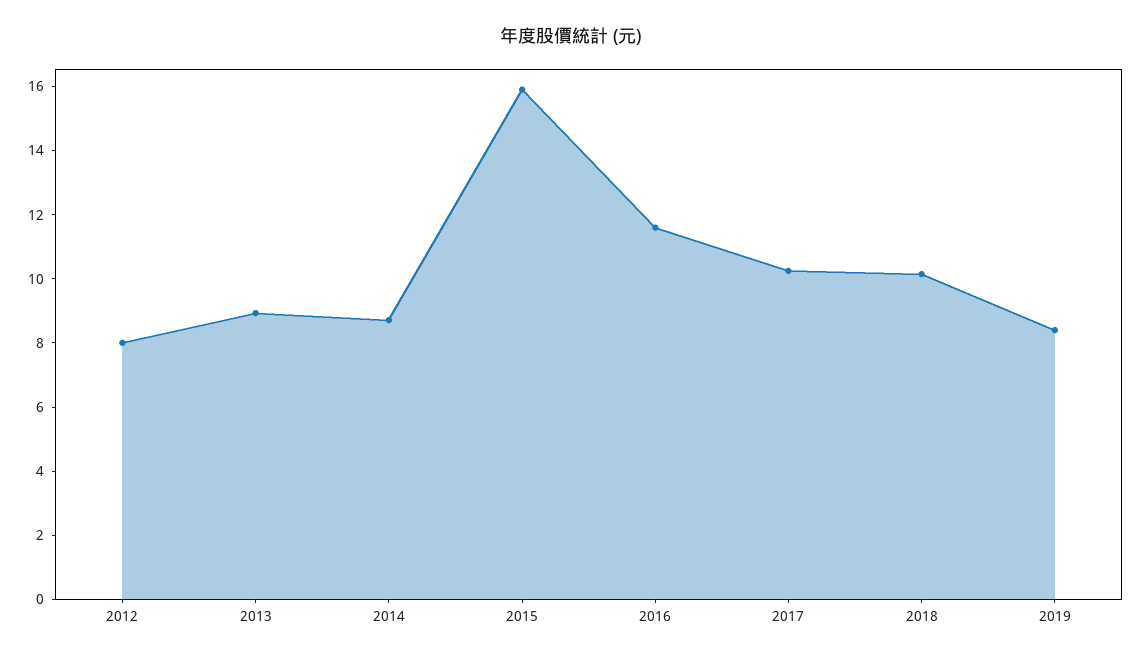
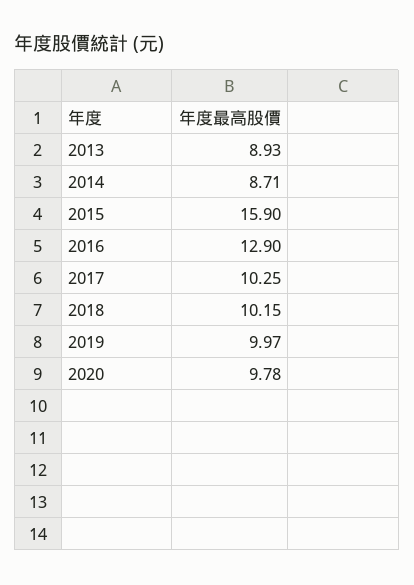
2012: 8 -> none
2016: 11.5 -> 12.9
2019: 8.5 -> 9.97
2020: none -> 9.78

